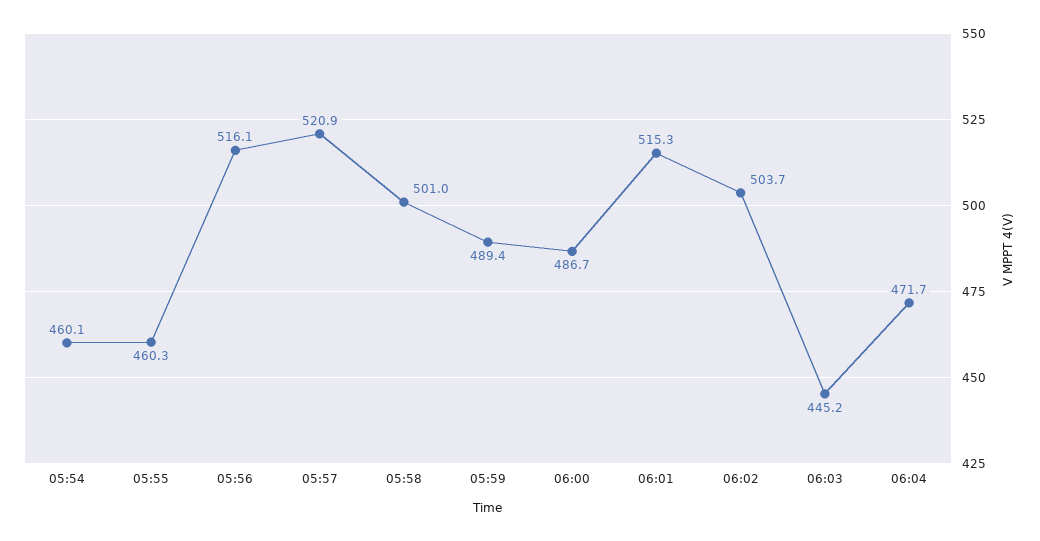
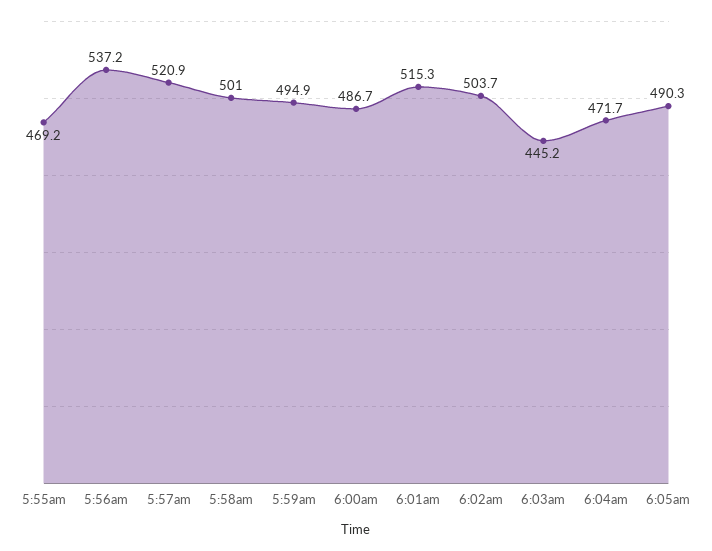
05:54: 460.1 -> none
05:55: 460.3 -> 469.2
05:56: 516.1 -> 537.2
05:59: 489.4 -> 494.9
6:05am: none -> 490.3

